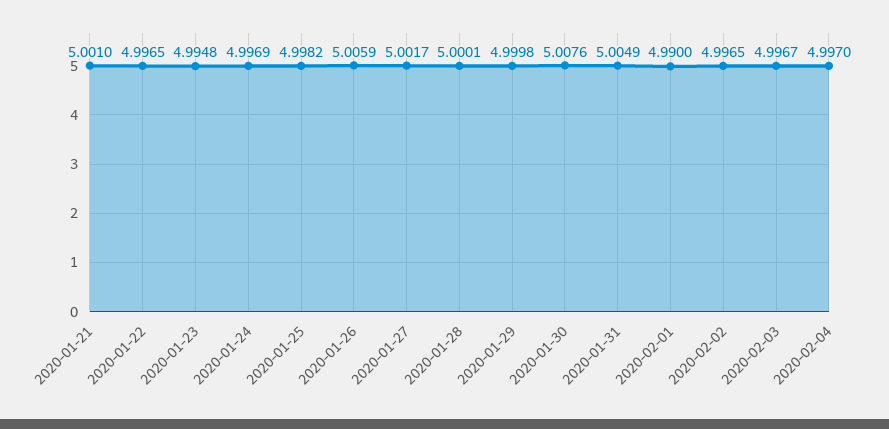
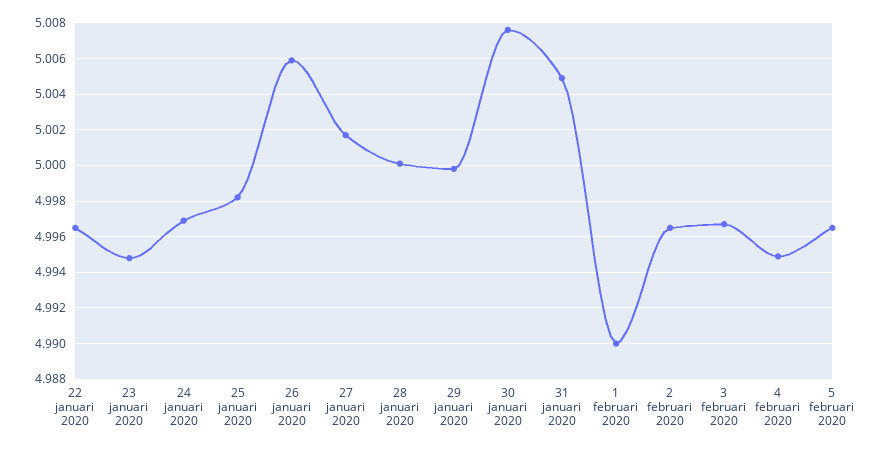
2020-01-21: 5.001 -> none
2020-02-04: 4.997 -> 4.995
5 februari 2020: none -> 4.9965

